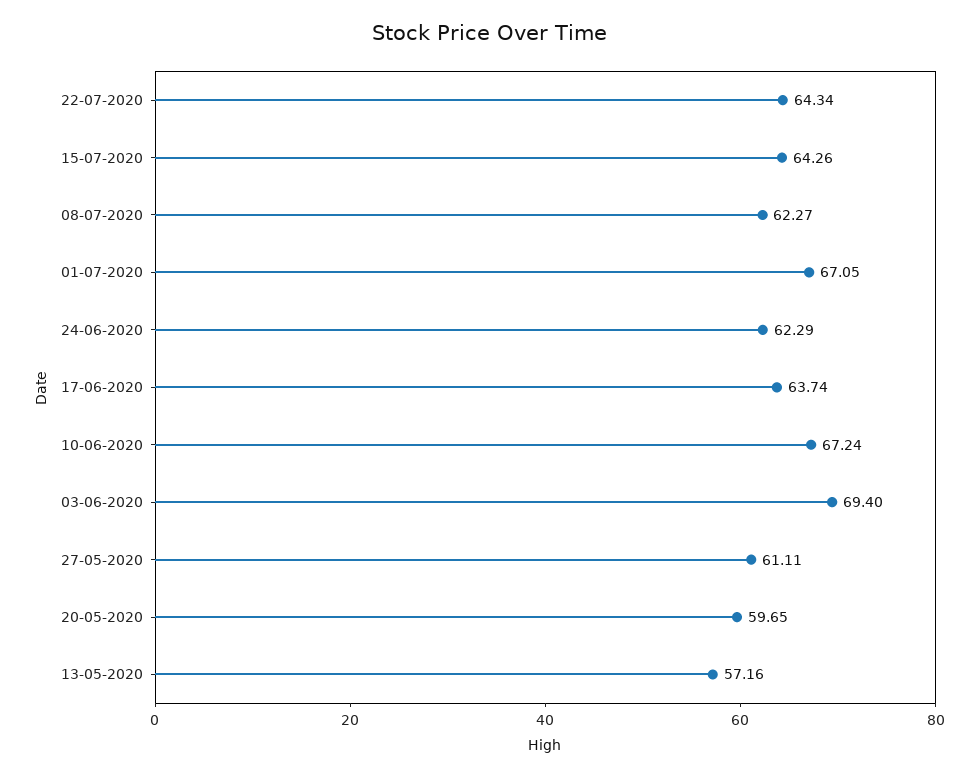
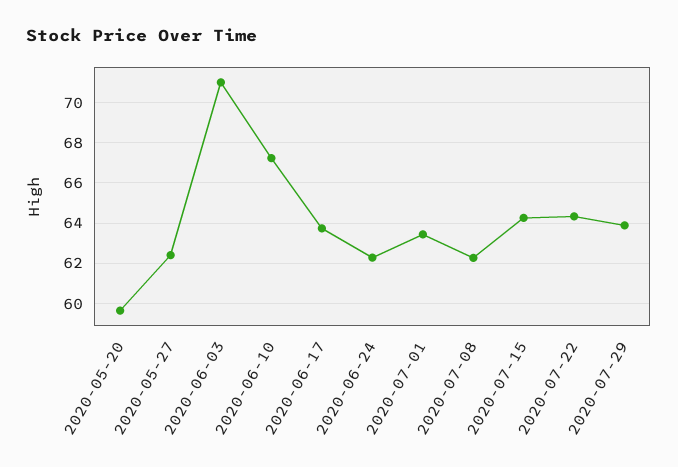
01-07-2020: 67.05 -> 63.5
03-06-2020: 69.4 -> 71
27-05-2020: 61.11 -> 62.5
13-05-2020: 57.16 -> none
2020-07-29: none -> 64

